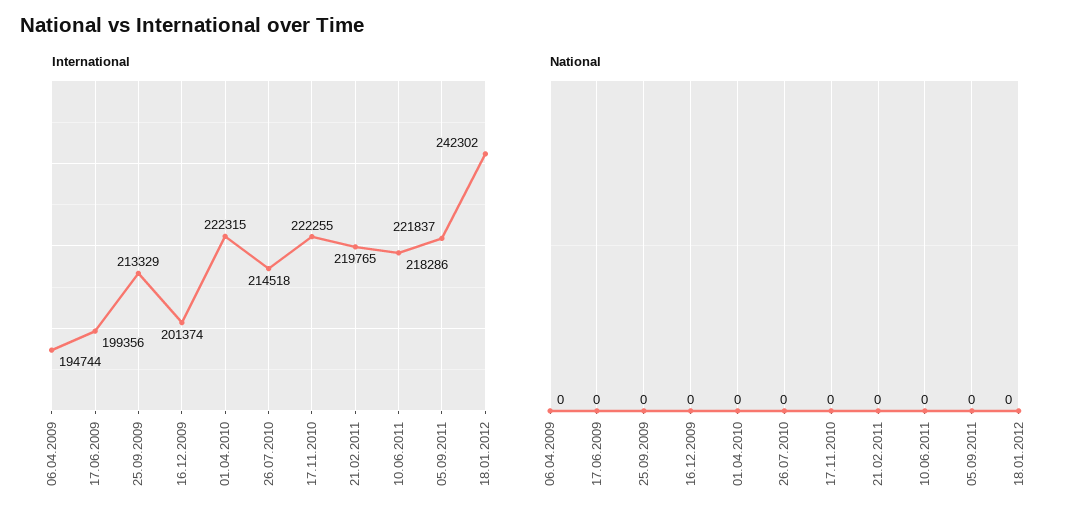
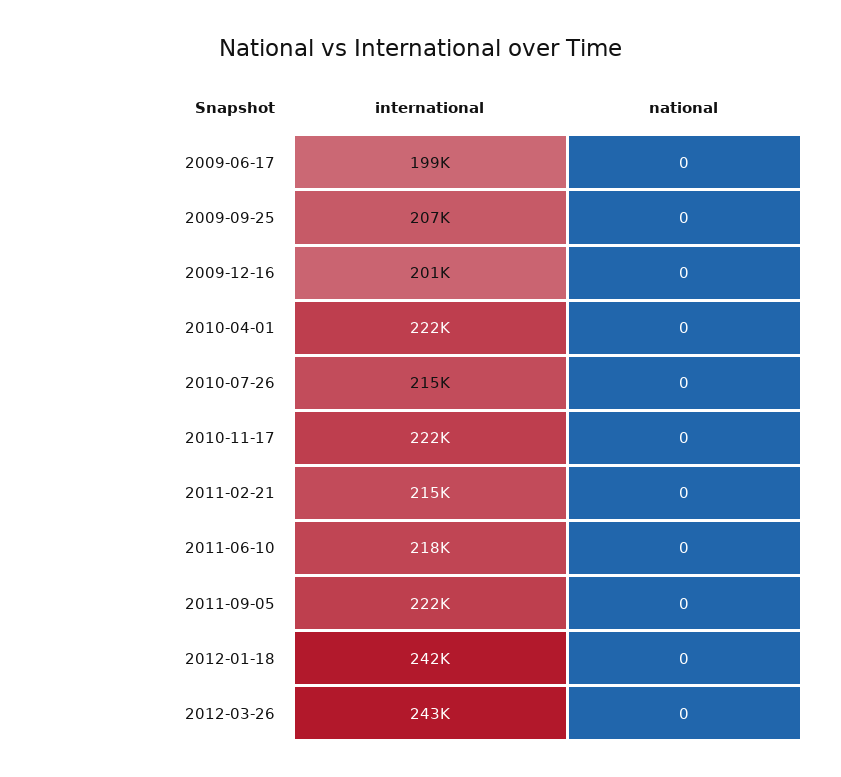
International, 06.04.2009: 194744 -> none
International, 25.09.2009: 213329 -> 207000
International, 21.02.2011: 219765 -> 215000
National, 06.04.2009: 0 -> none
International, 2012-03-26: none -> 243000
National, 2012-03-26: none -> 0

